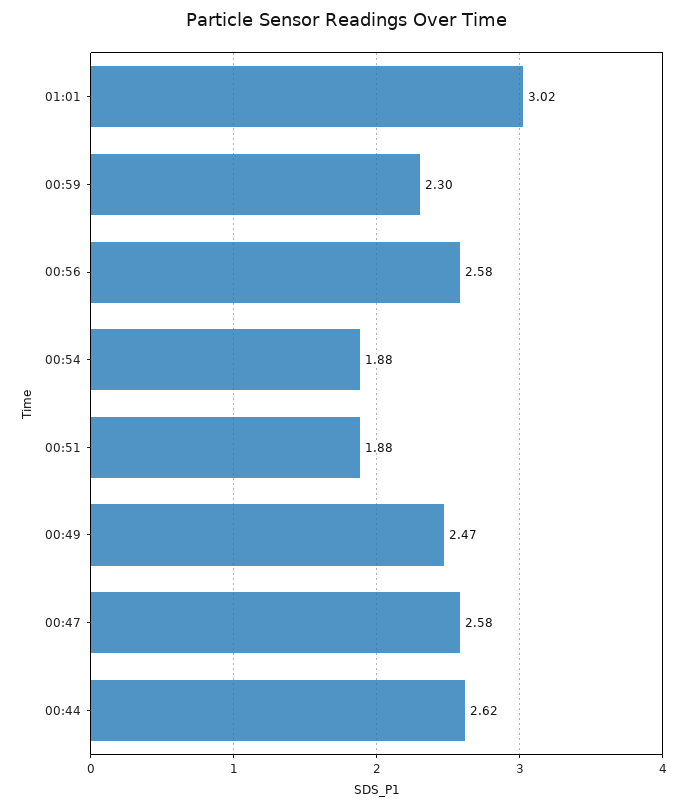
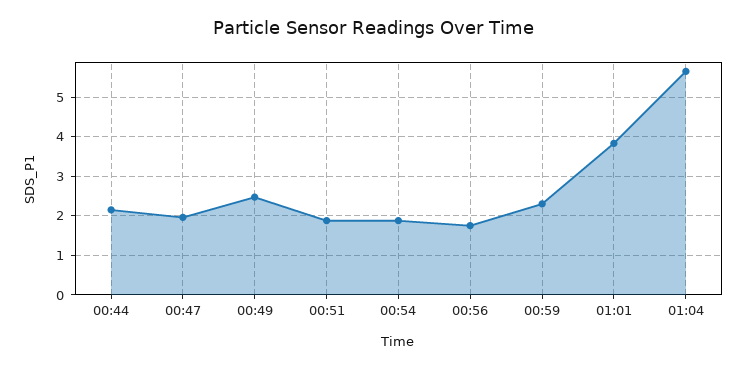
01:01: 3.02 -> 3.8
00:56: 2.58 -> 1.8
00:47: 2.58 -> 2
00:44: 2.62 -> 2.2
01:04: none -> 5.6

